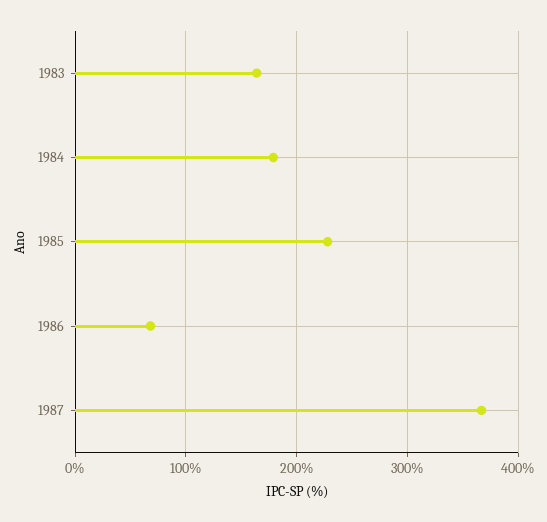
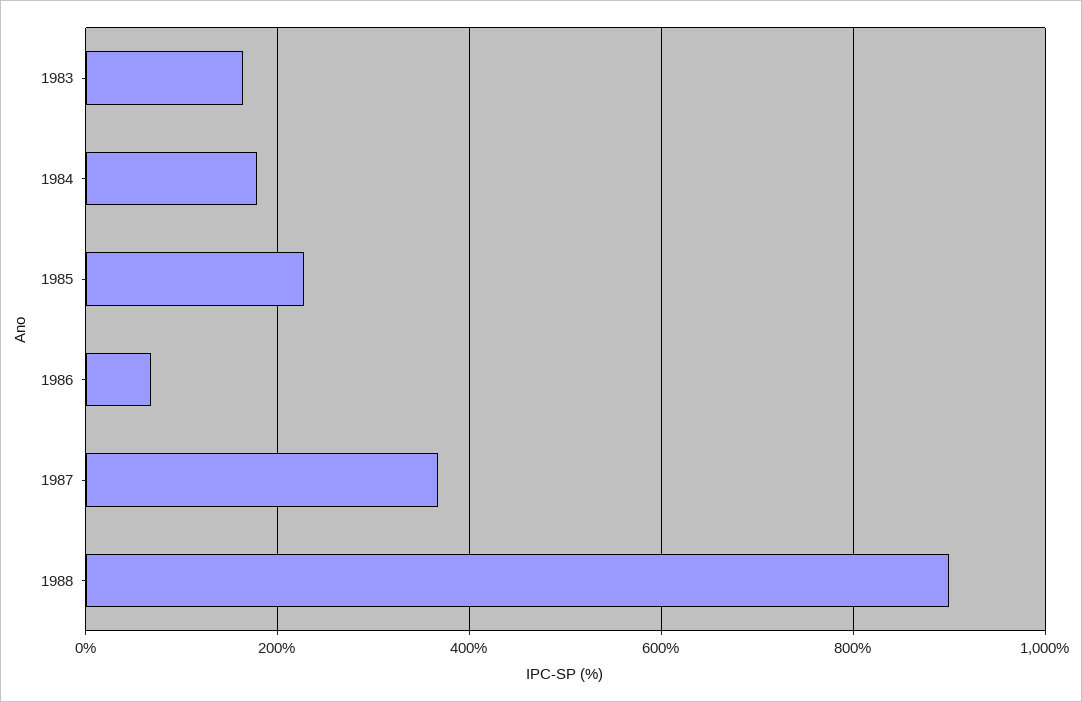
1988: none -> 900

